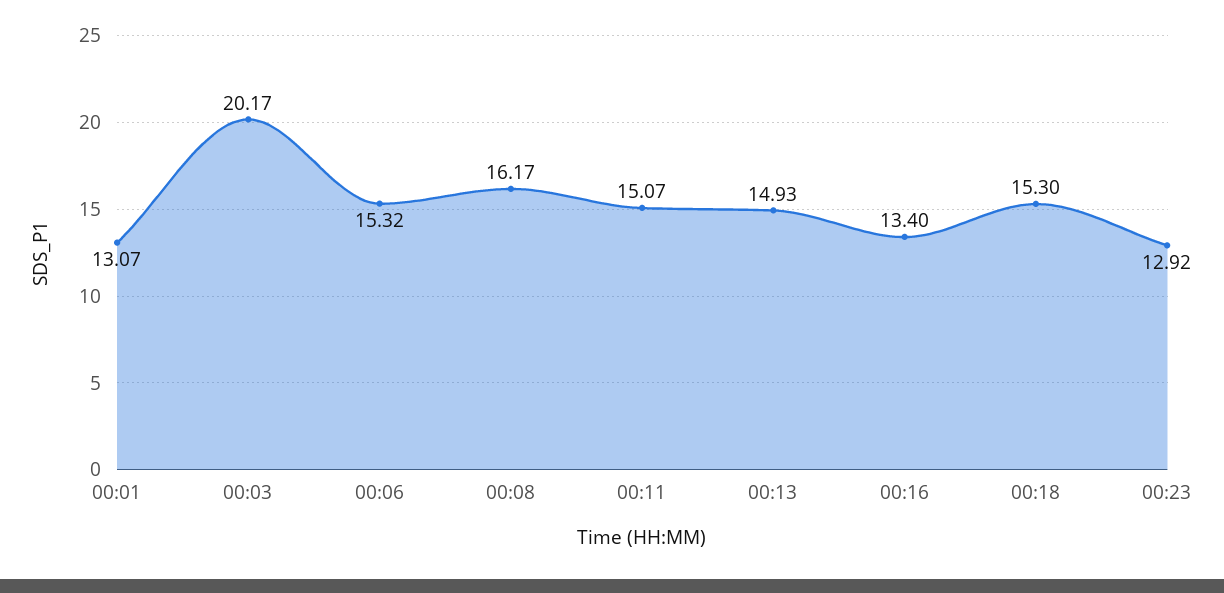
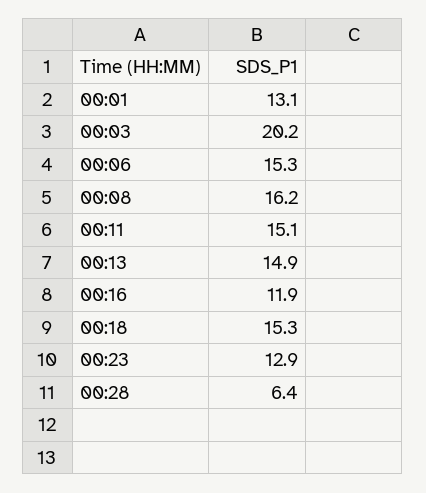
00:16: 13.4 -> 11.9
00:28: none -> 6.4

